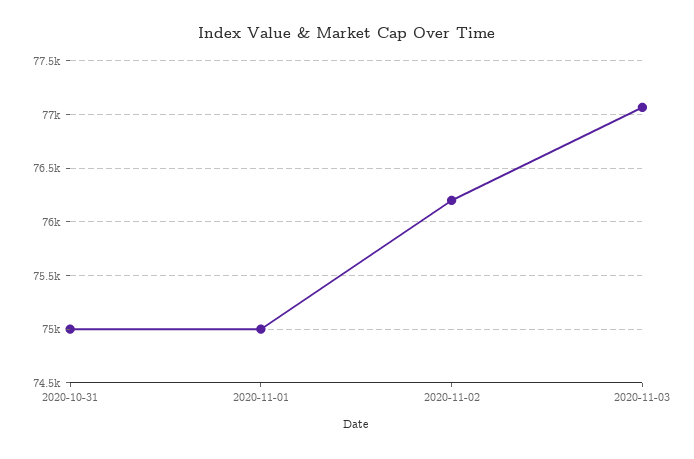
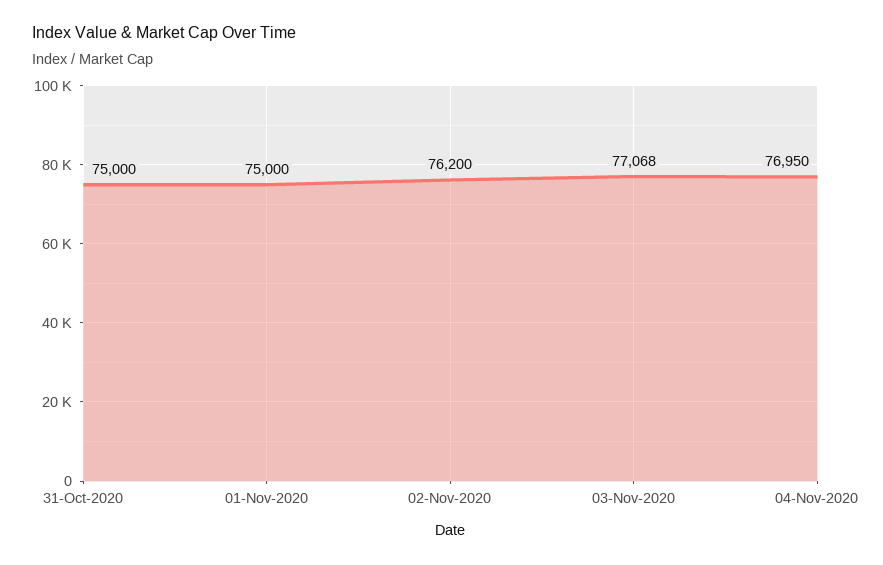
04-Nov-2020: none -> 76950

